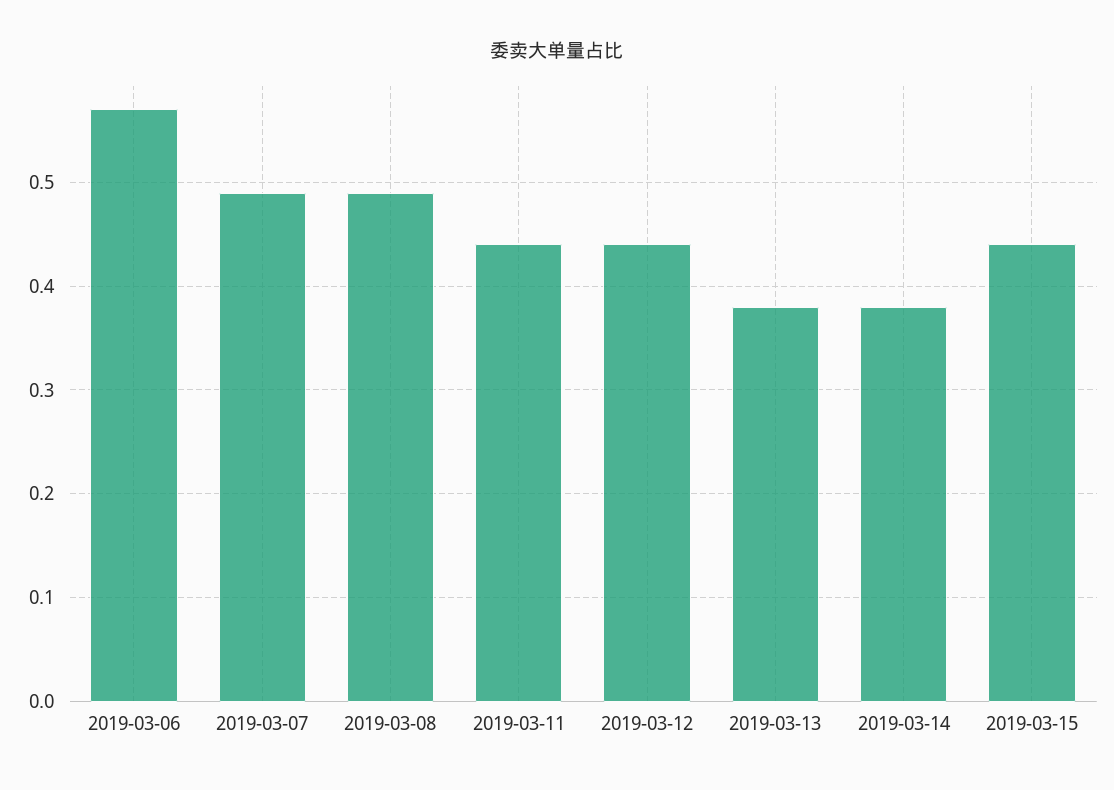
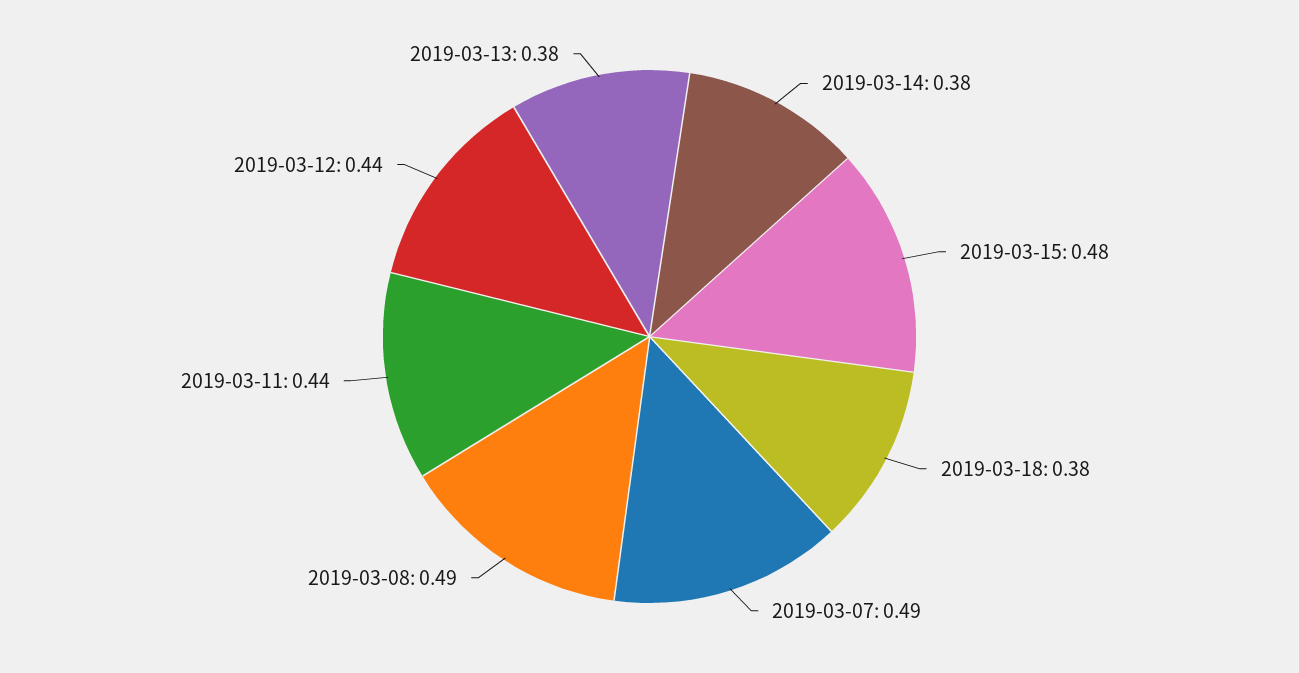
2019-03-06: 0.57 -> none
2019-03-15: 0.44 -> 0.48
2019-03-18: none -> 0.38

